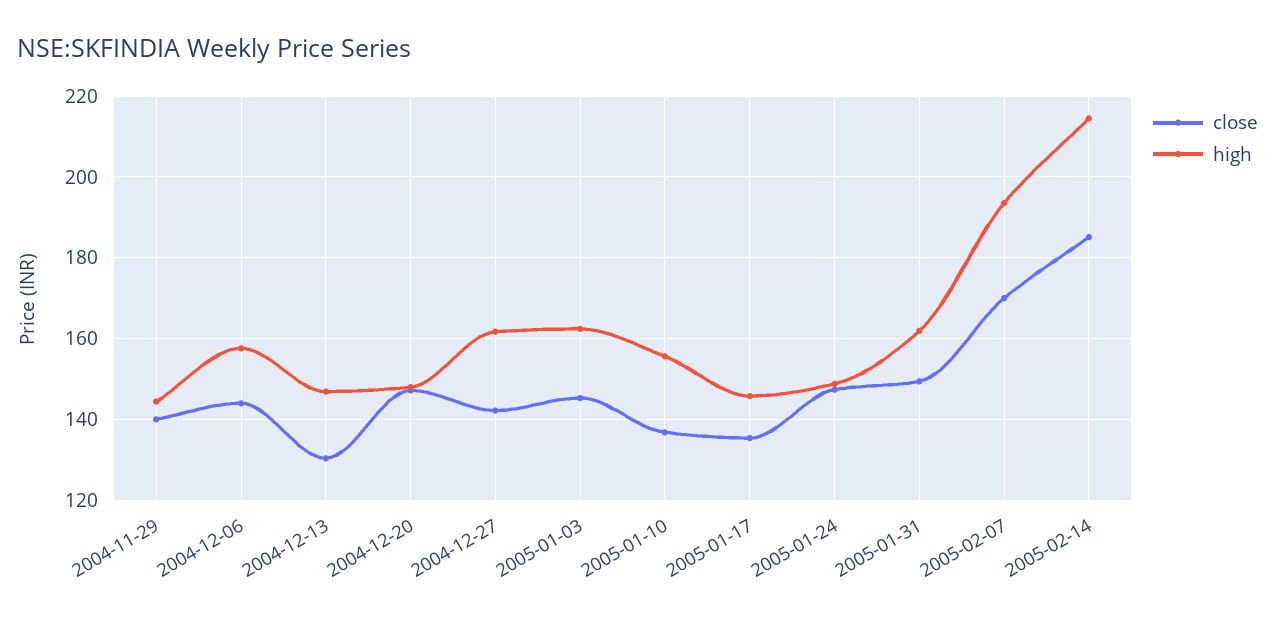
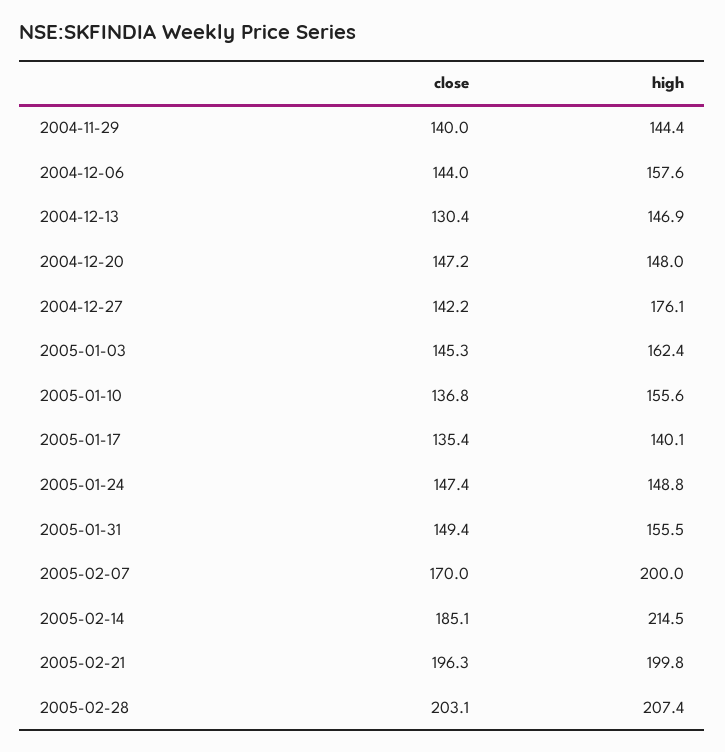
high, 2004-12-27: 162 -> 176.1
high, 2005-01-17: 146 -> 140.1
high, 2005-01-31: 162 -> 155.5
high, 2005-02-07: 194 -> 200
close, 2005-02-21: none -> 196.3
high, 2005-02-21: none -> 199.8
close, 2005-02-28: none -> 203.1
high, 2005-02-28: none -> 207.4

